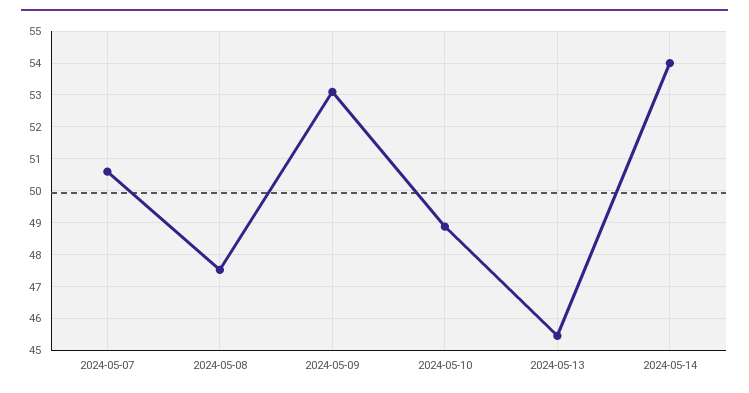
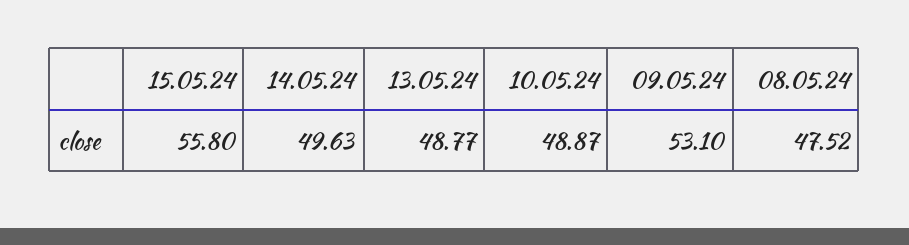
2024-05-07: 50.6 -> none
2024-05-13: 45.4 -> 48.77
2024-05-14: 54 -> 49.63
15.05.24: none -> 55.8

